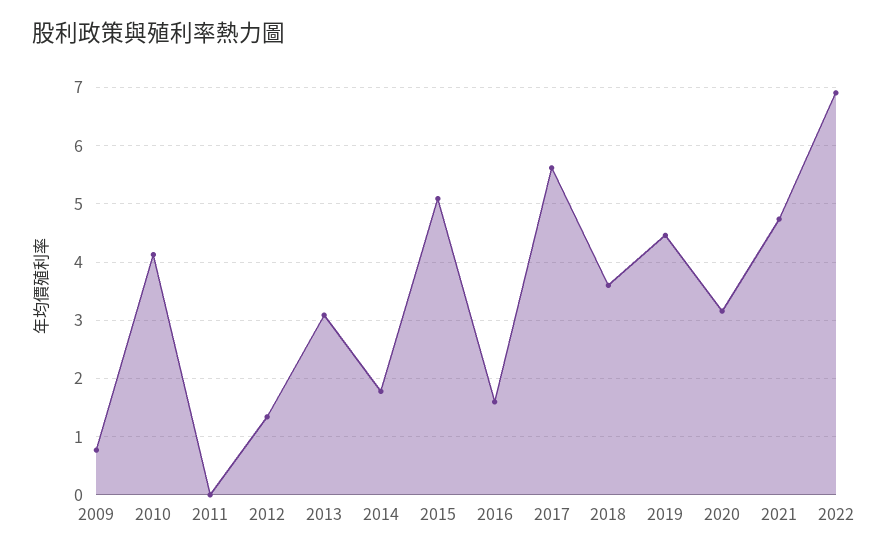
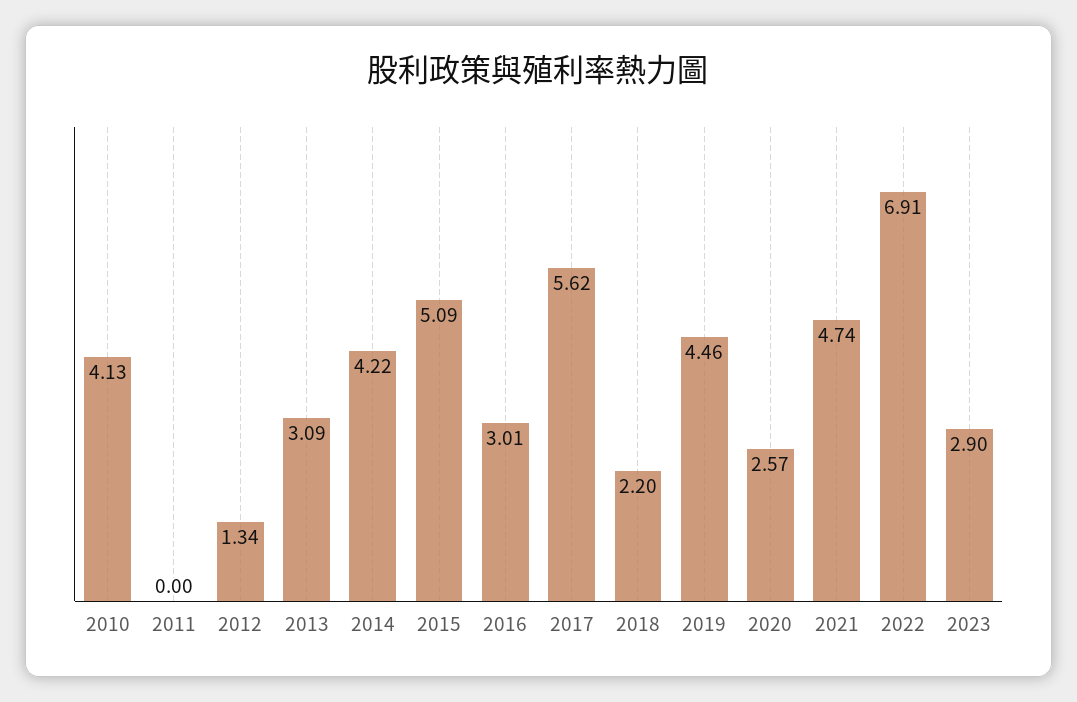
2009: 0.8 -> none
2014: 1.8 -> 4.22
2016: 1.6 -> 3.01
2018: 3.6 -> 2.2
2020: 3.2 -> 2.57
2023: none -> 2.9

